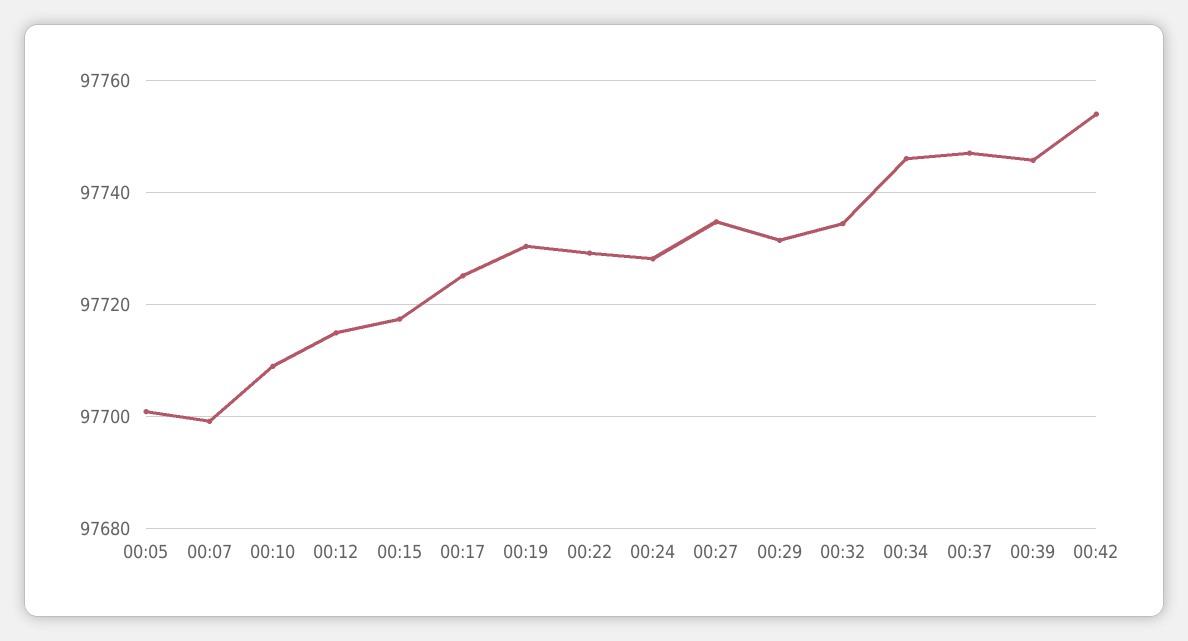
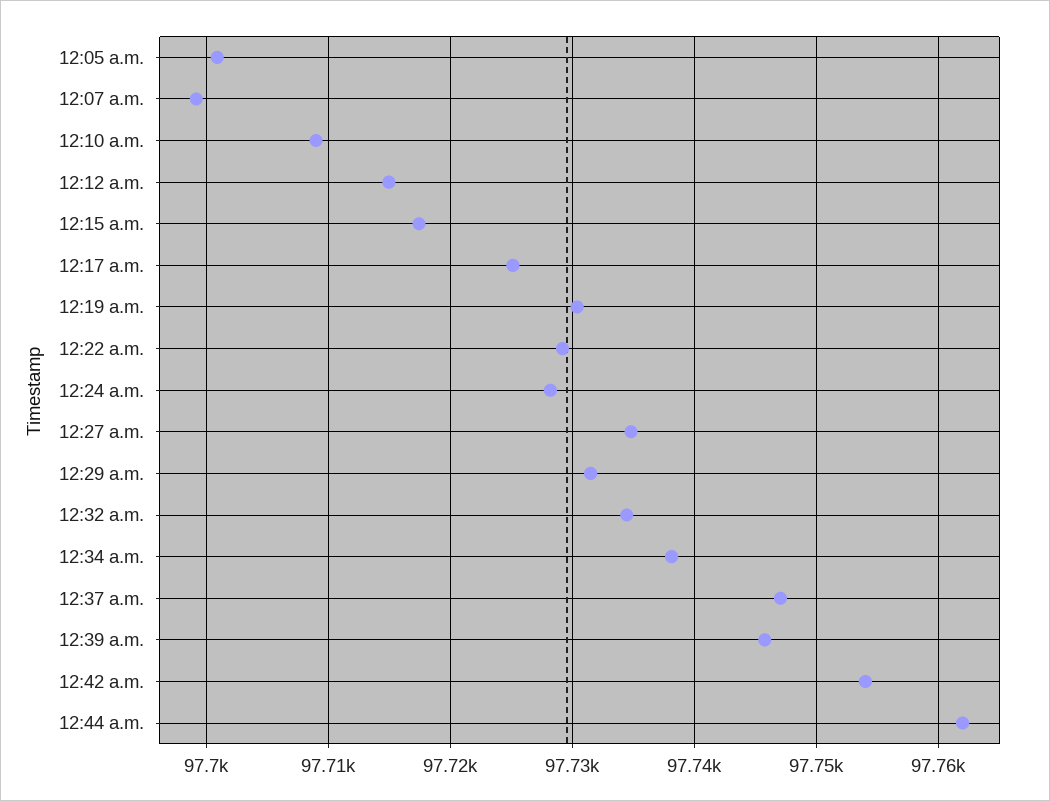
00:34: 97746 -> 97738
12:44 a.m.: none -> 97762

